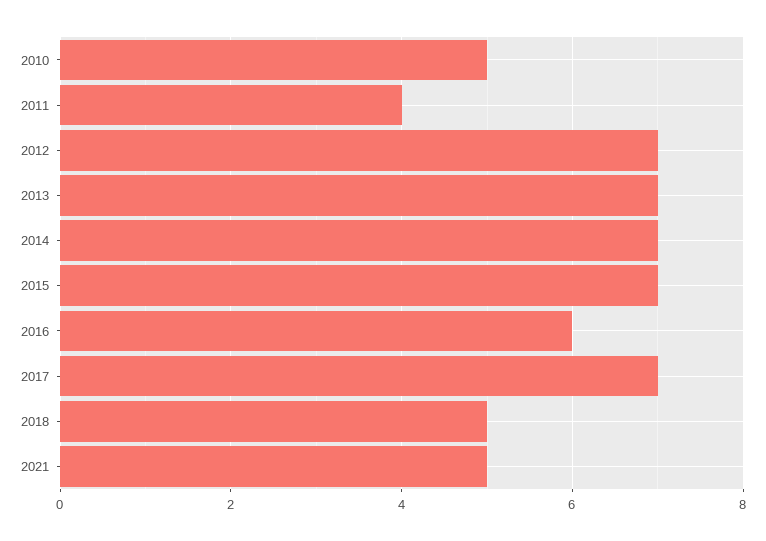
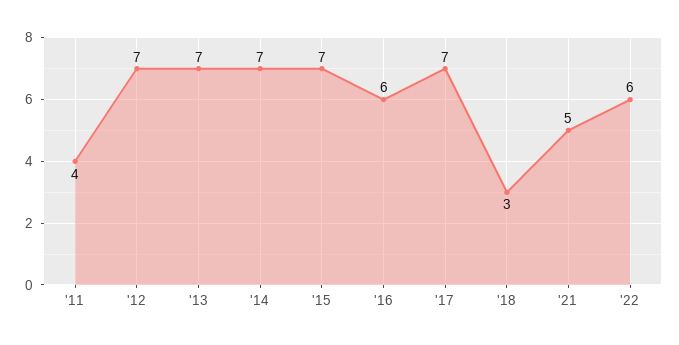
2010: 5 -> none
2018: 5 -> 3
'22: none -> 6

